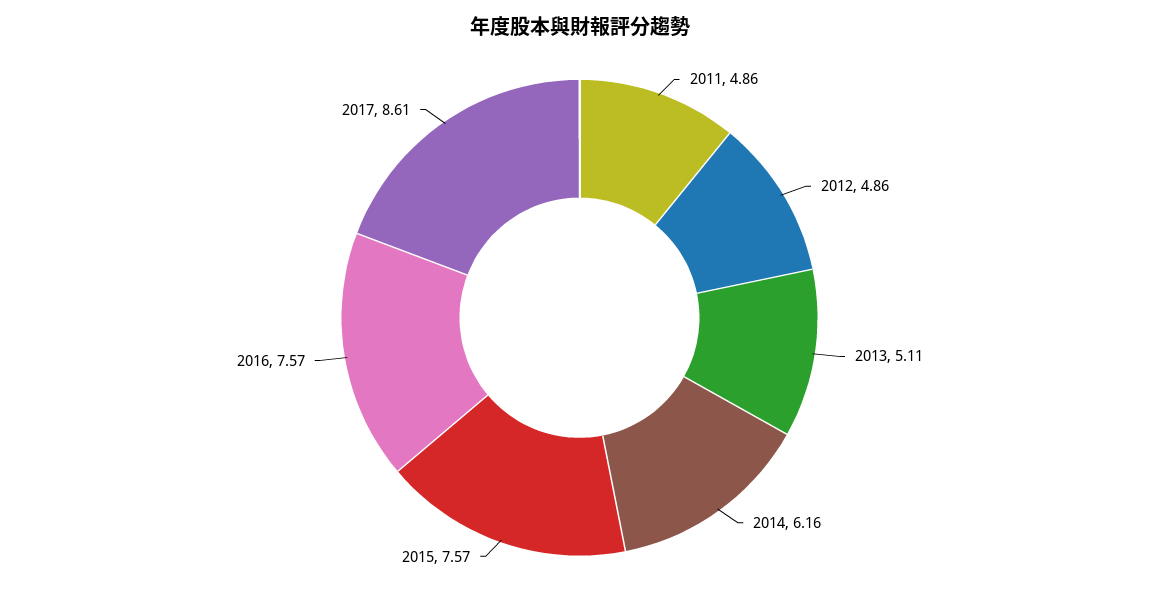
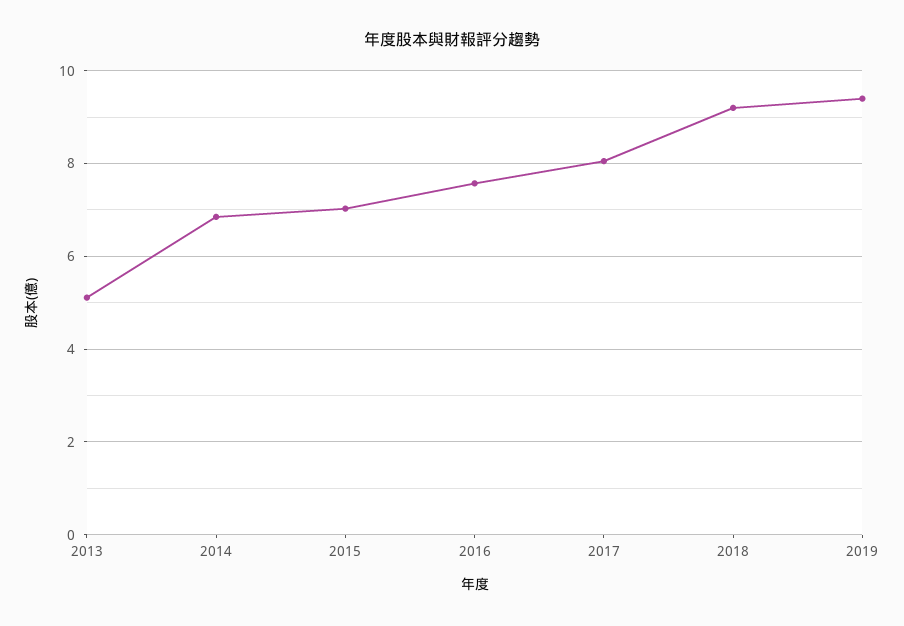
2011: 4.86 -> none
2012: 4.86 -> none
2014: 6.16 -> 6.8
2015: 7.57 -> 7
2017: 8.61 -> 8
2018: none -> 9.2
2019: none -> 9.4

